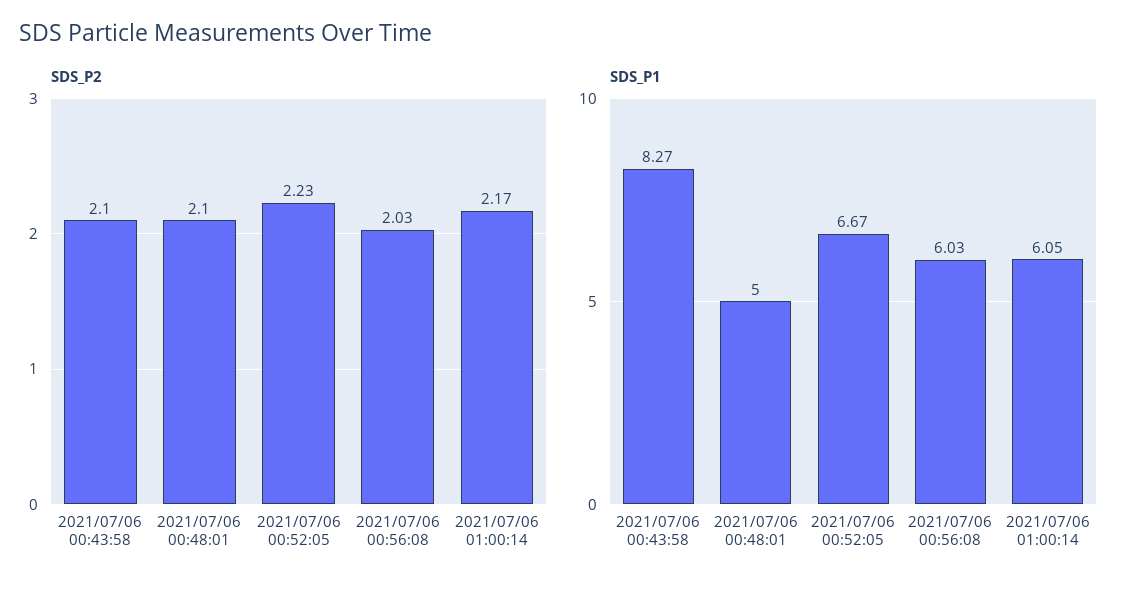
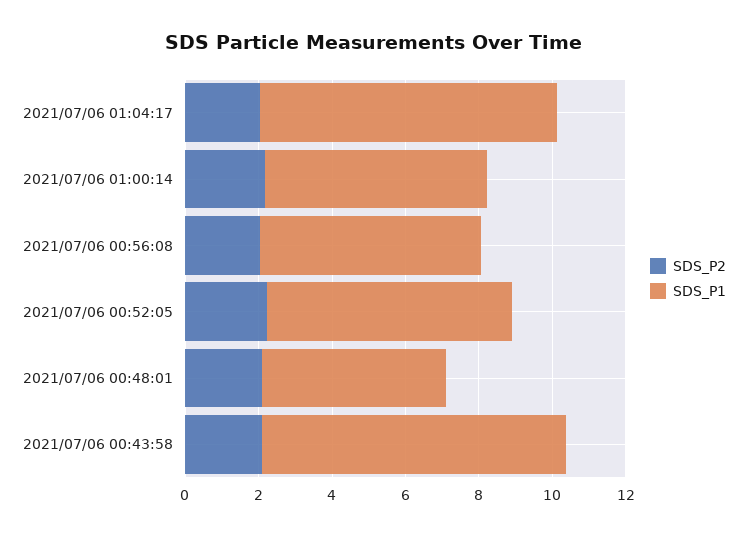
SDS_P2, 2021/07/06 01:04:17: none -> 2
SDS_P1, 2021/07/06 01:04:17: none -> 8

